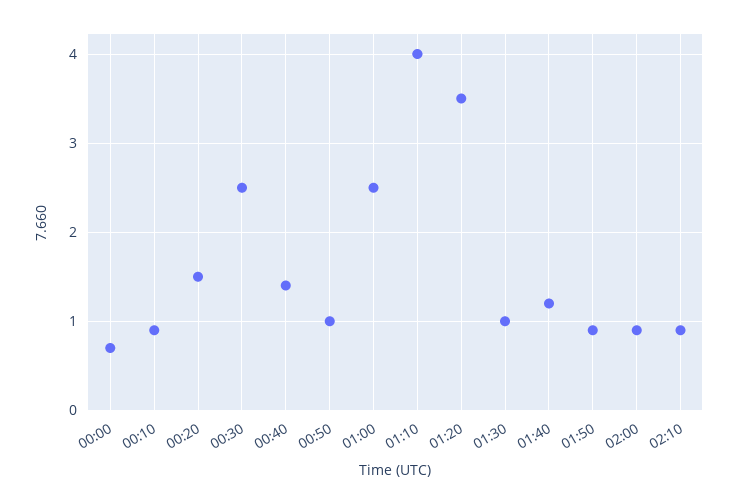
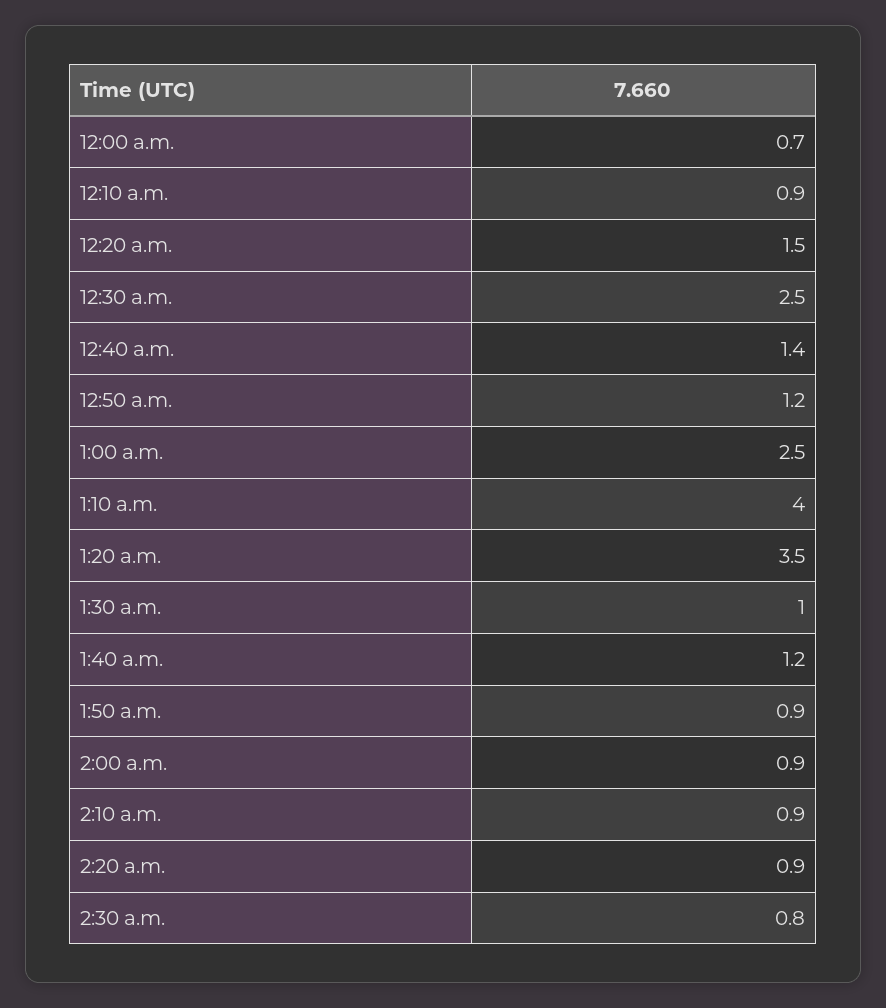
00:50: 1 -> 1.2
2:20 a.m.: none -> 0.9
2:30 a.m.: none -> 0.8

